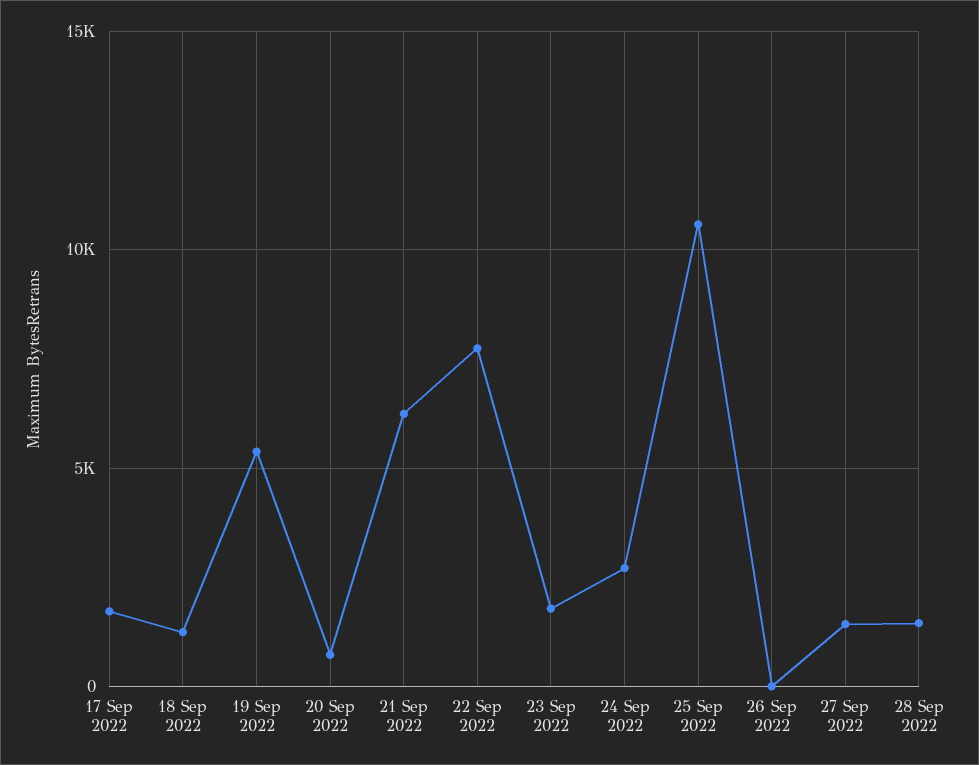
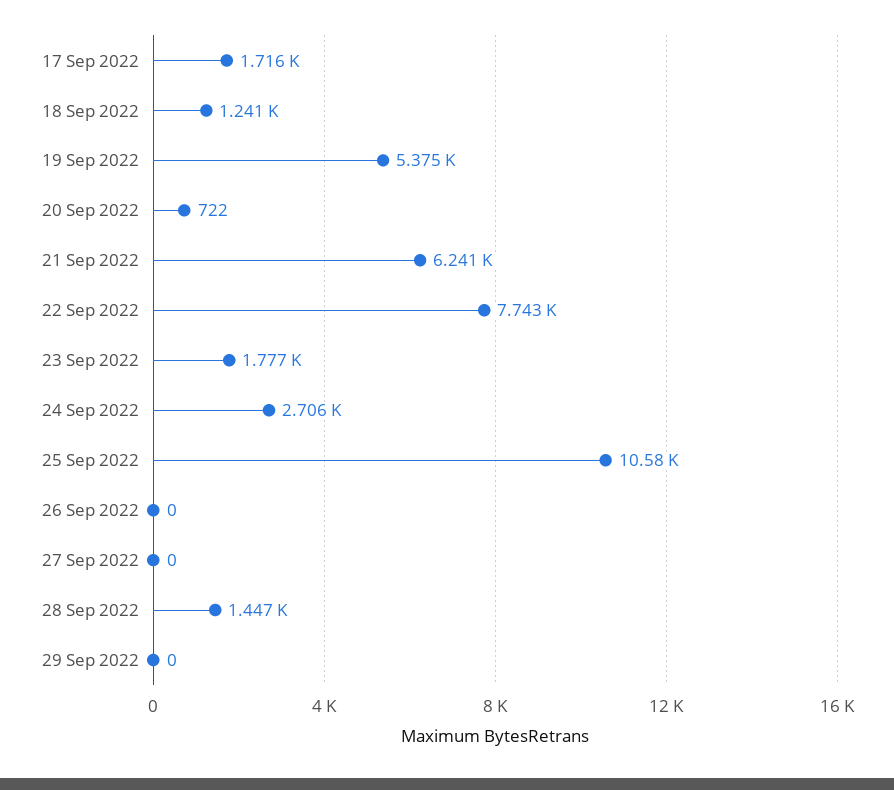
27 Sep 2022: 1500 -> 0
29 Sep 2022: none -> 0

